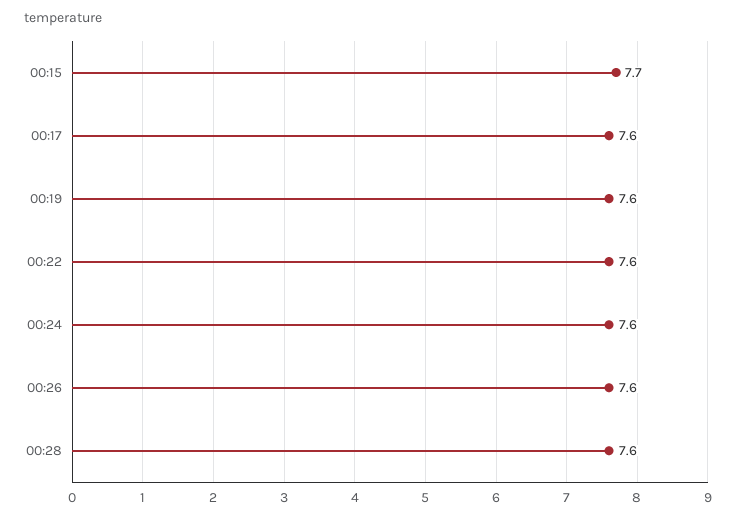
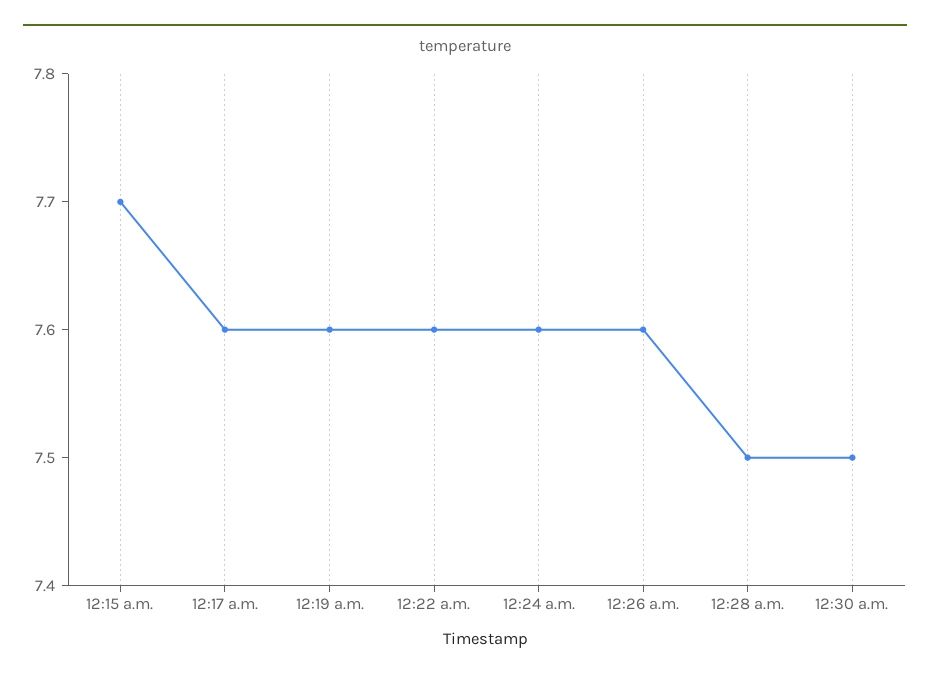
00:28: 7.6 -> 7.5
12:30 a.m.: none -> 7.5

